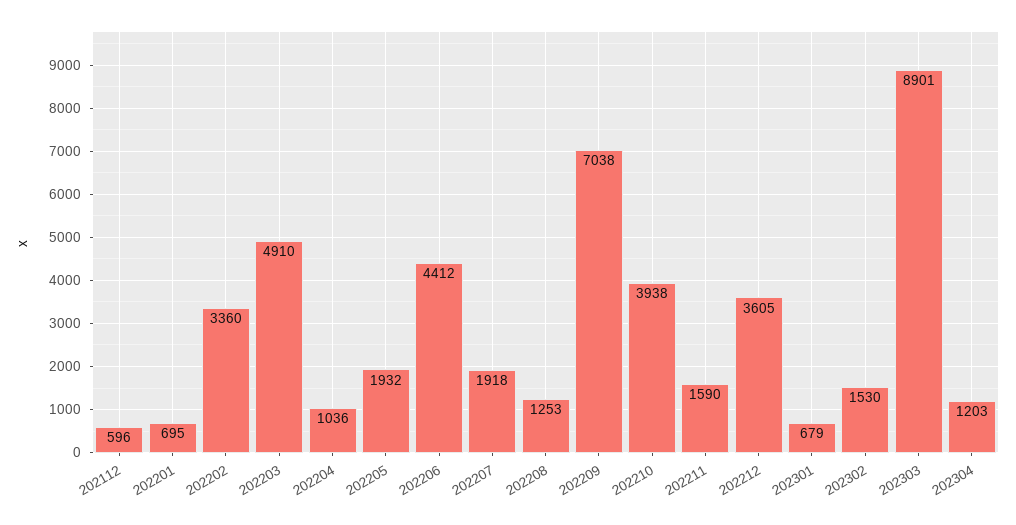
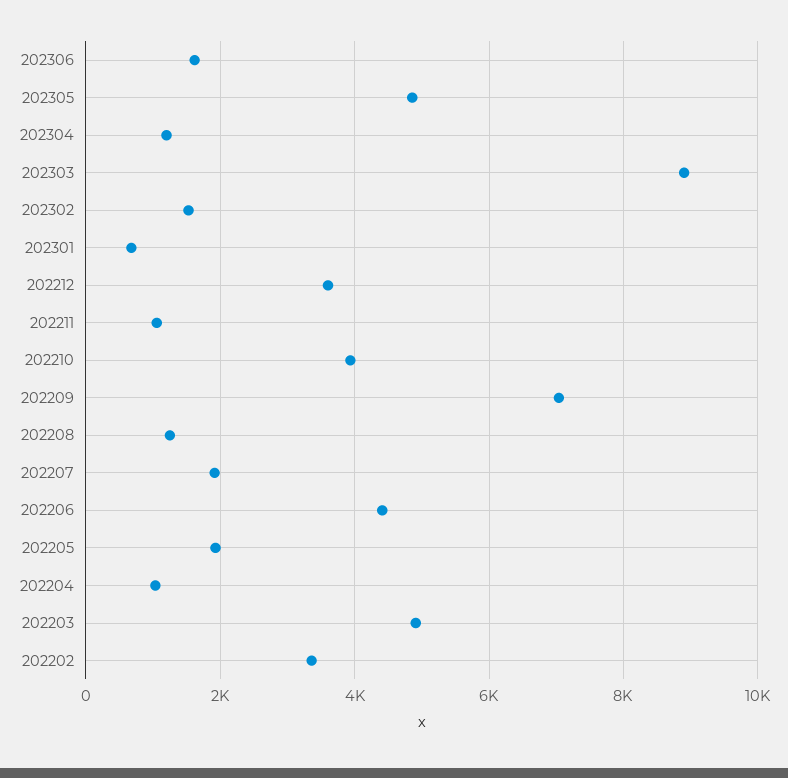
202112: 596 -> none
202201: 695 -> none
202211: 1590 -> 1000
202306: none -> 1600
202305: none -> 4800

